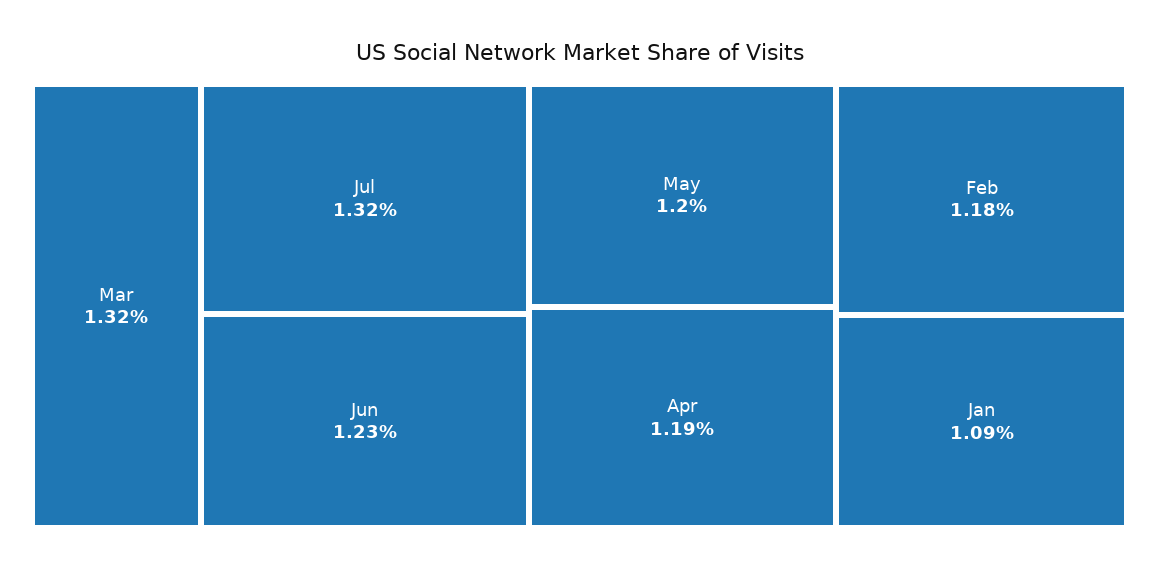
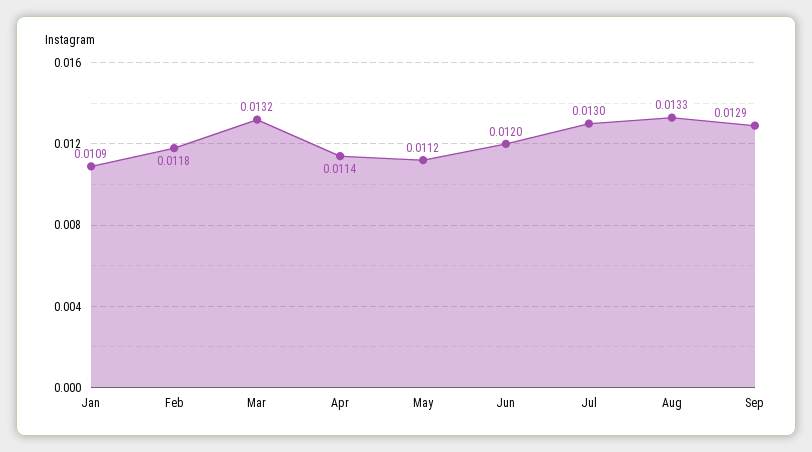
Jul: 0.0132 -> 0.013
Jun: 0.0123 -> 0.012
May: 0.012 -> 0.0112
Apr: 0.0119 -> 0.0114
Aug: none -> 0.0133
Sep: none -> 0.0129

